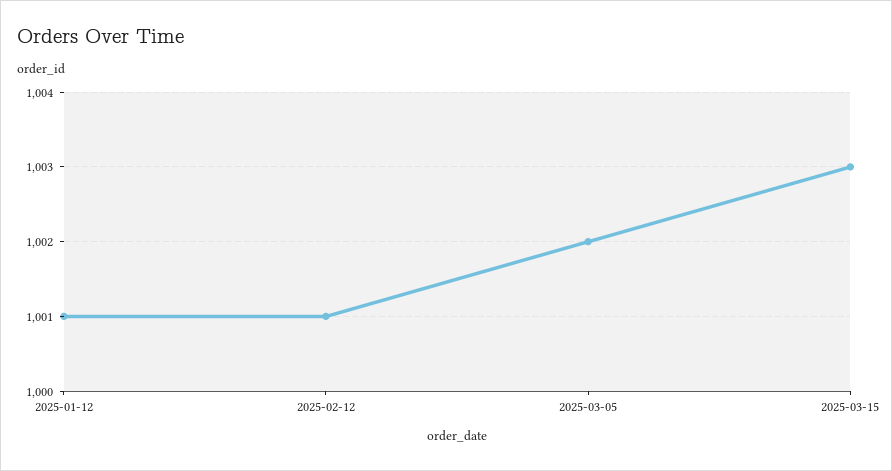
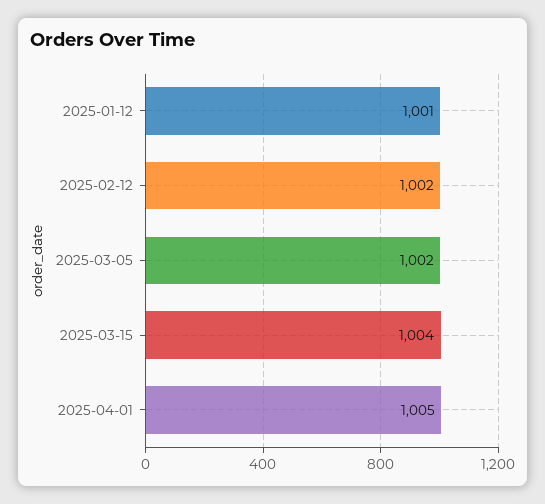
2025-02-12: 1001 -> 1002
2025-03-15: 1003 -> 1004
2025-04-01: none -> 1005

